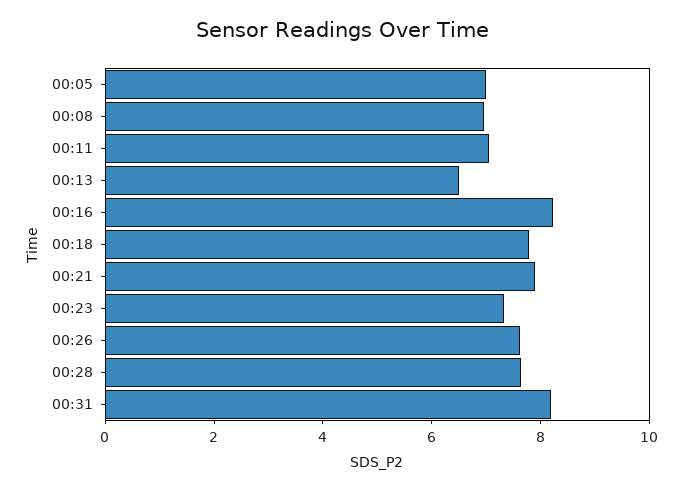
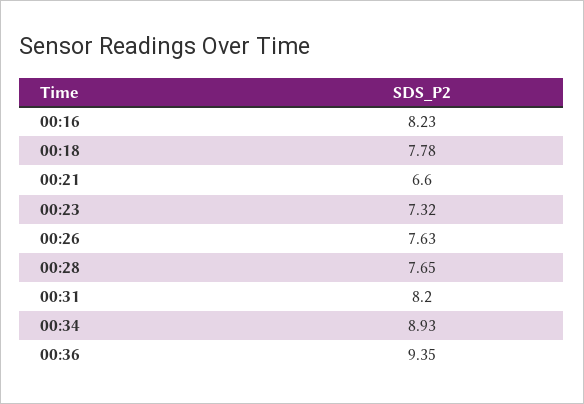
00:05: 7 -> none
00:08: 7 -> none
00:11: 7 -> none
00:13: 6.5 -> none
00:21: 8 -> 6.6
00:34: none -> 8.93
00:36: none -> 9.35

